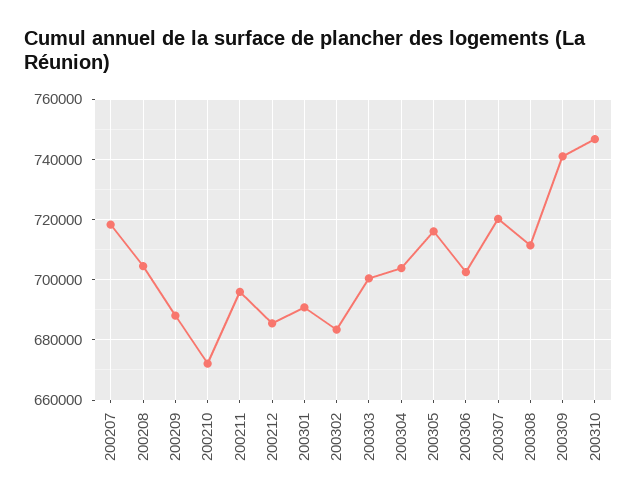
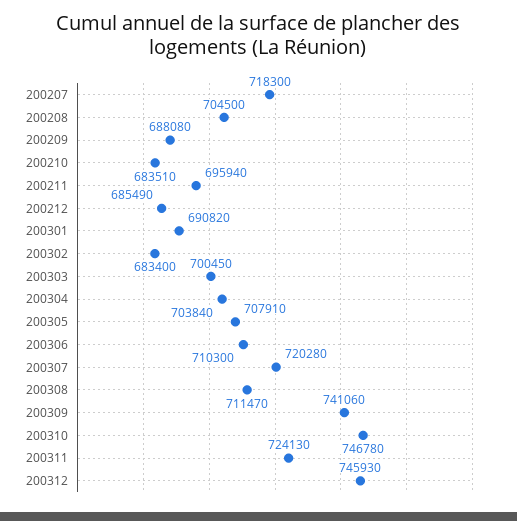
200210: 672000 -> 683510
200305: 716000 -> 707910
200306: 702000 -> 710300
200311: none -> 724130
200312: none -> 745930

